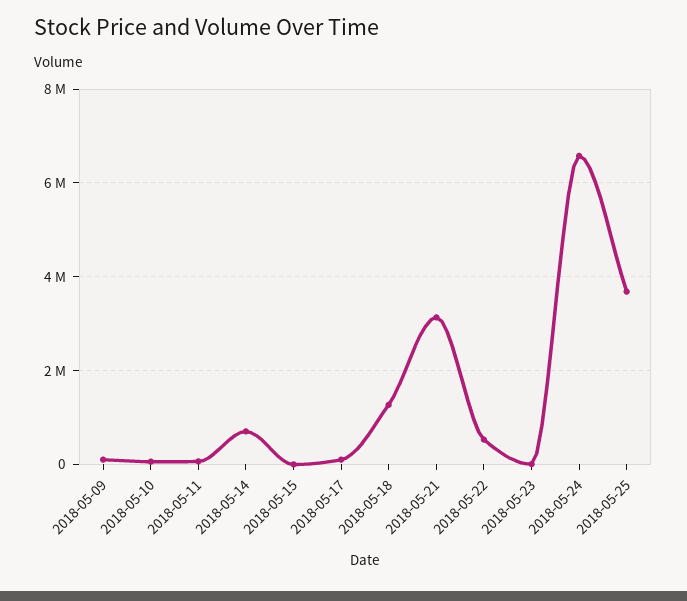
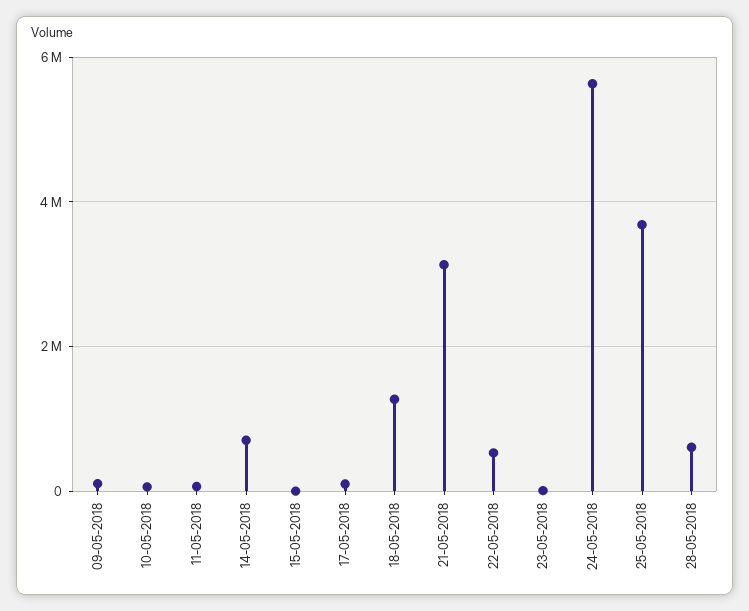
2018-05-24: 6600000 -> 5600000
28-05-2018: none -> 600000

